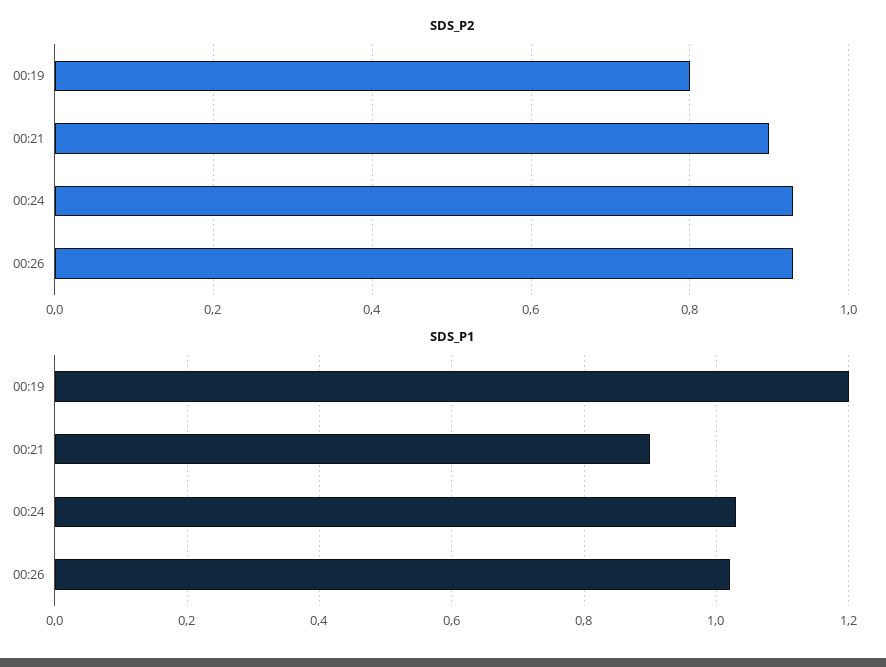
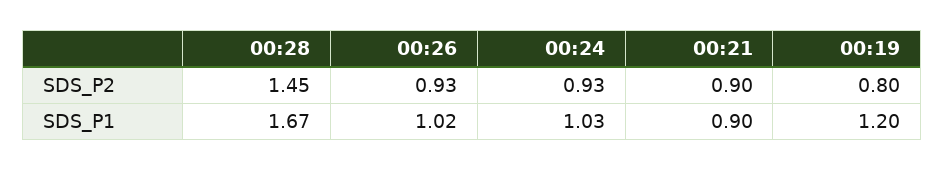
SDS_P2, 00:28: none -> 1.45
SDS_P1, 00:28: none -> 1.67

